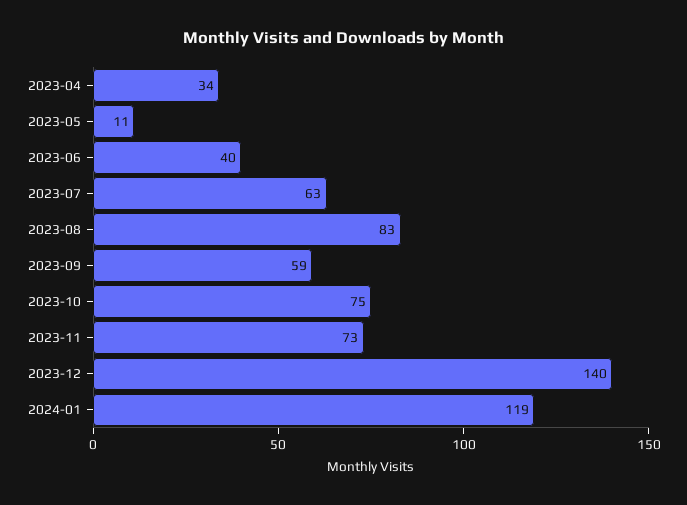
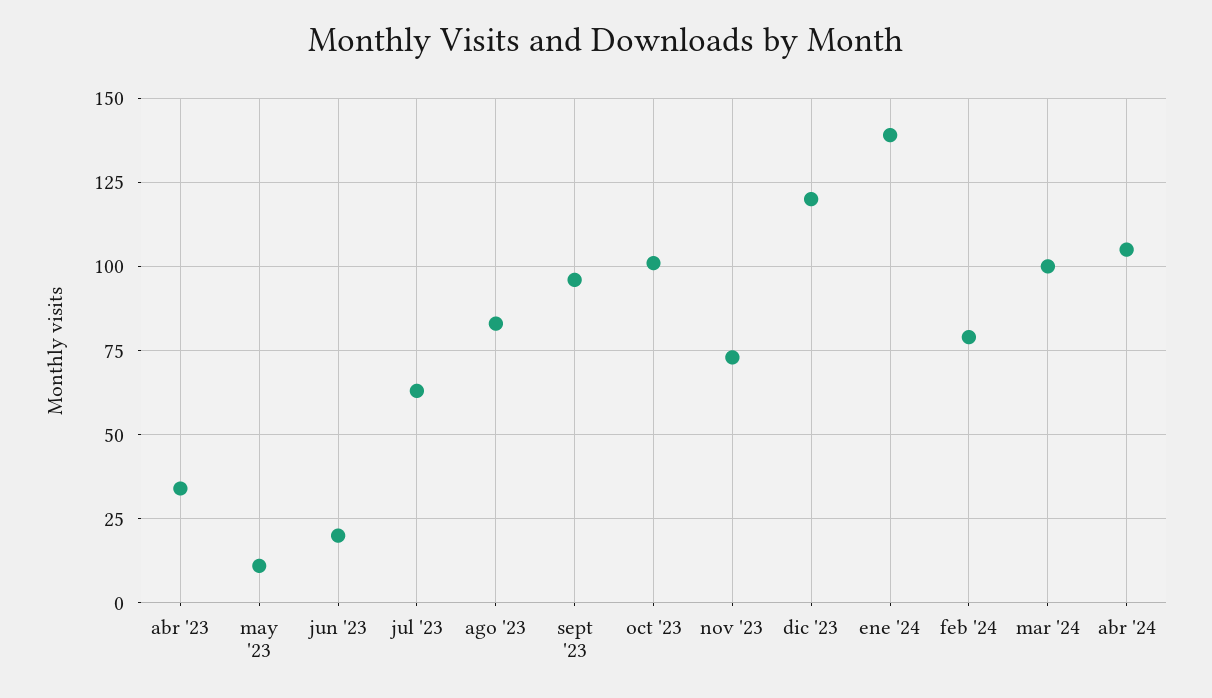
2023-06: 40 -> 20
2023-09: 59 -> 95
2023-10: 75 -> 100
2023-12: 140 -> 120
2024-01: 119 -> 140
feb '24: none -> 80
mar '24: none -> 100
abr '24: none -> 105

